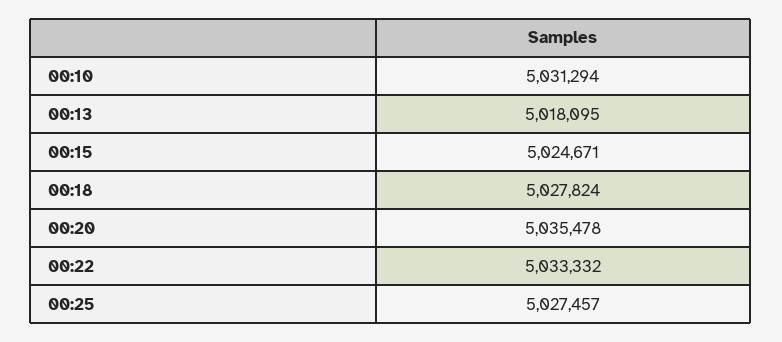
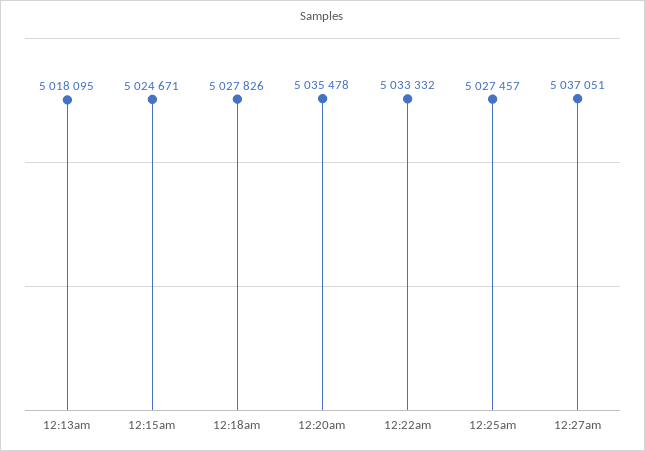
00:10: 5031294 -> none
00:18: 5027824 -> 5027826
12:27am: none -> 5037051

